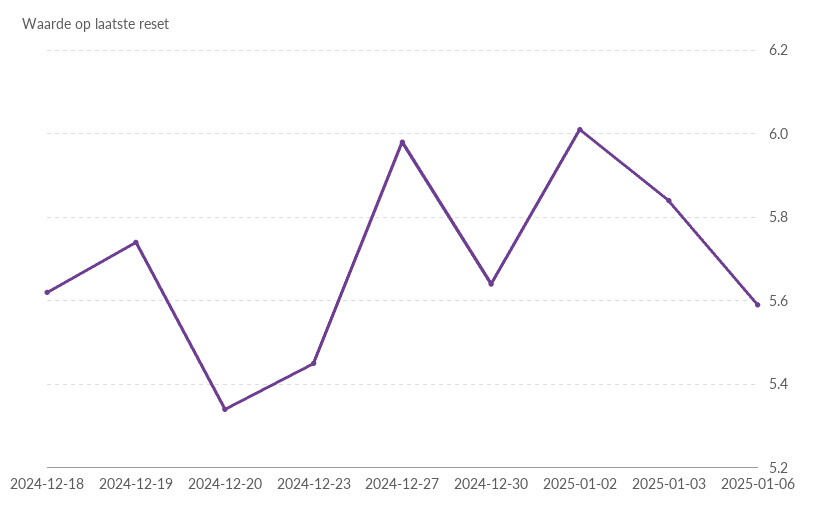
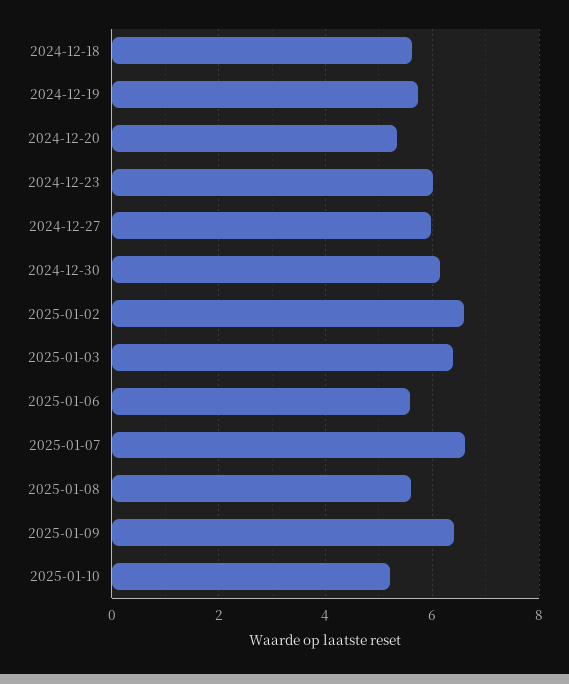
2024-12-23: 5.45 -> 6
2024-12-30: 5.65 -> 6.2
2025-01-02: 6 -> 6.6
2025-01-03: 5.85 -> 6.4
2025-01-07: none -> 6.6
2025-01-08: none -> 5.6
2025-01-09: none -> 6.4
2025-01-10: none -> 5.2

